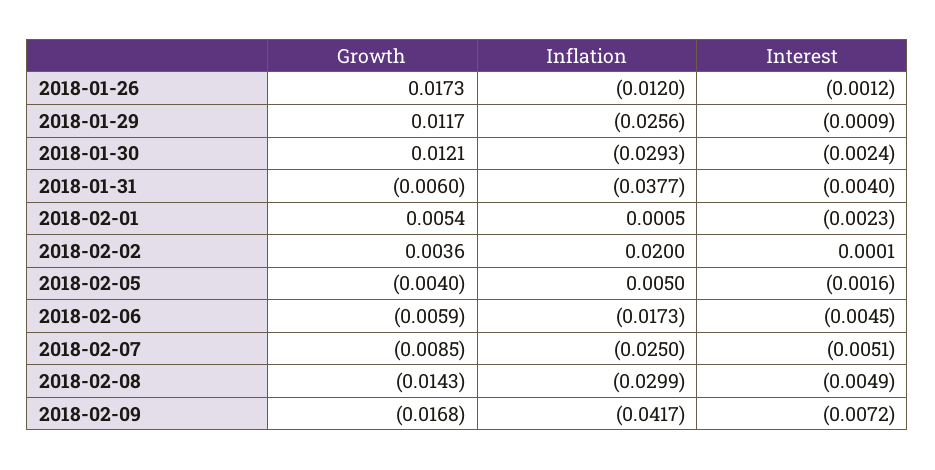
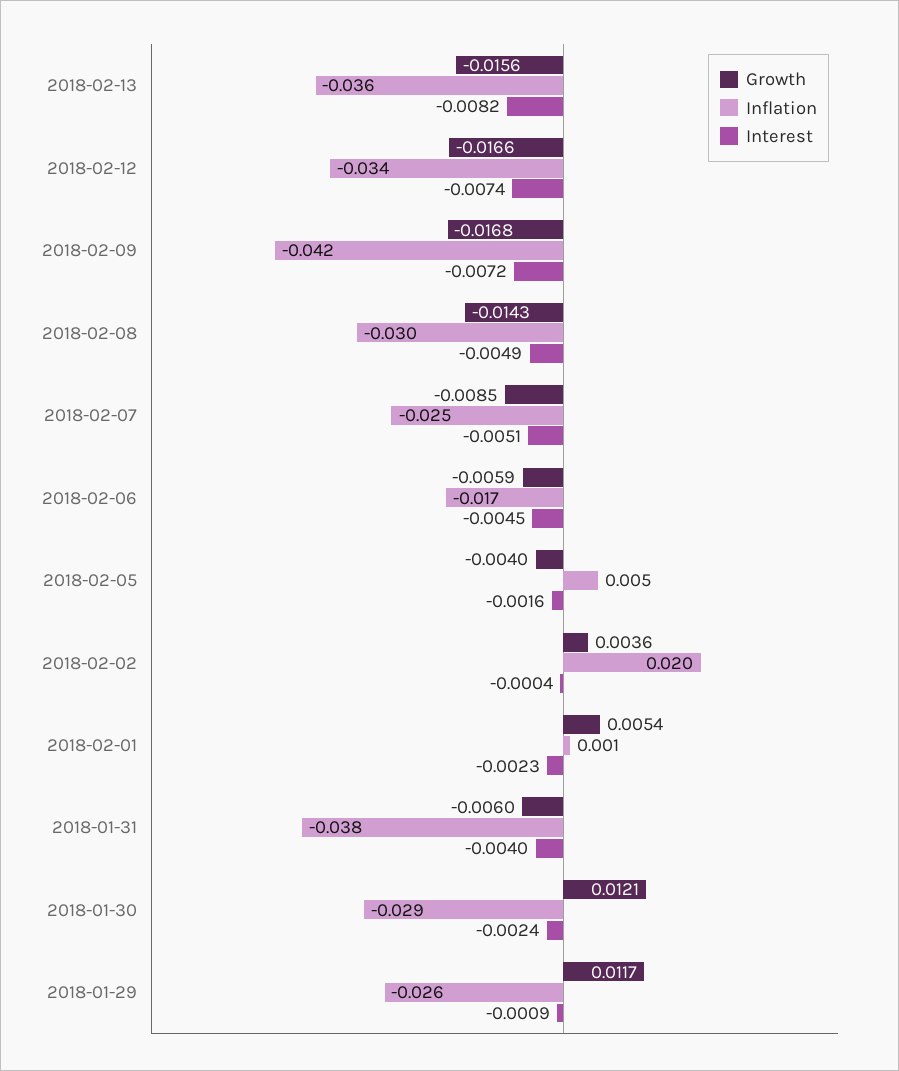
Growth, 2018-01-26: 0.0173 -> none
Inflation, 2018-01-26: -0.012 -> none
Interest, 2018-01-26: -0.0012 -> none
Interest, 2018-02-02: 0.0001 -> -0.0004
Growth, 2018-02-13: none -> -0.0156
Inflation, 2018-02-13: none -> -0.036
Interest, 2018-02-13: none -> -0.0082
Growth, 2018-02-12: none -> -0.0166
Inflation, 2018-02-12: none -> -0.034
Interest, 2018-02-12: none -> -0.0074

